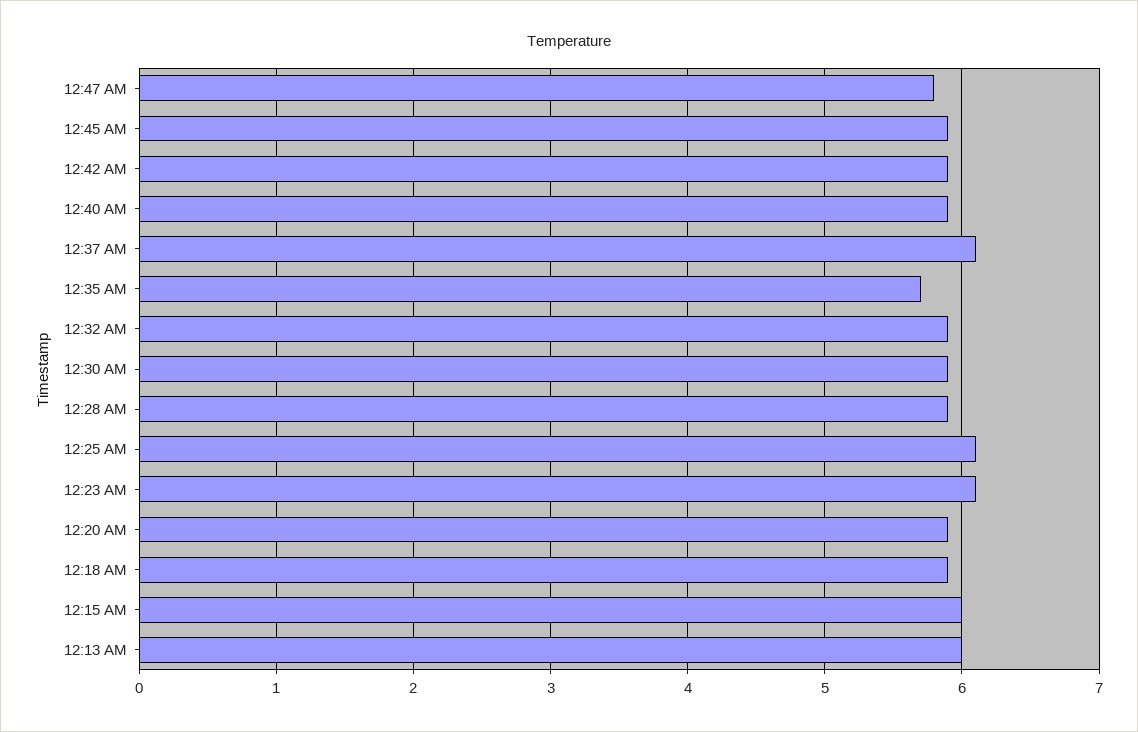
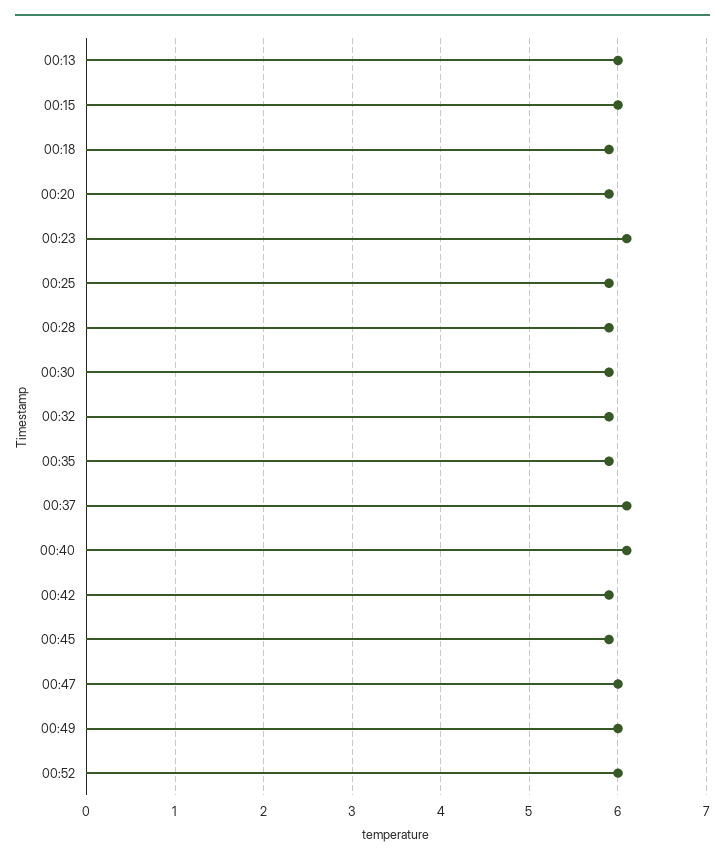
12:47 AM: 5.8 -> 6
12:40 AM: 5.9 -> 6.1
12:35 AM: 5.7 -> 5.9
12:25 AM: 6.1 -> 5.9
00:49: none -> 6
00:52: none -> 6

